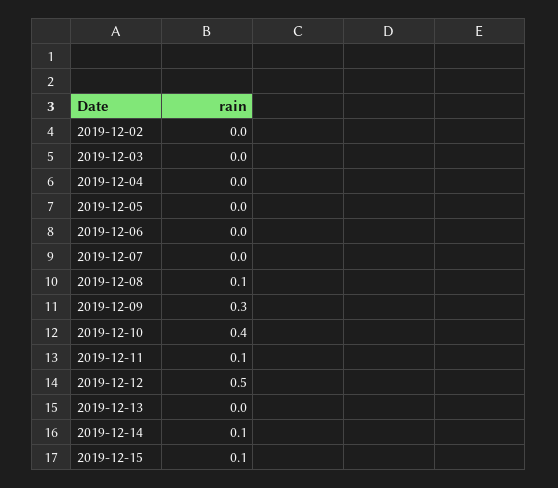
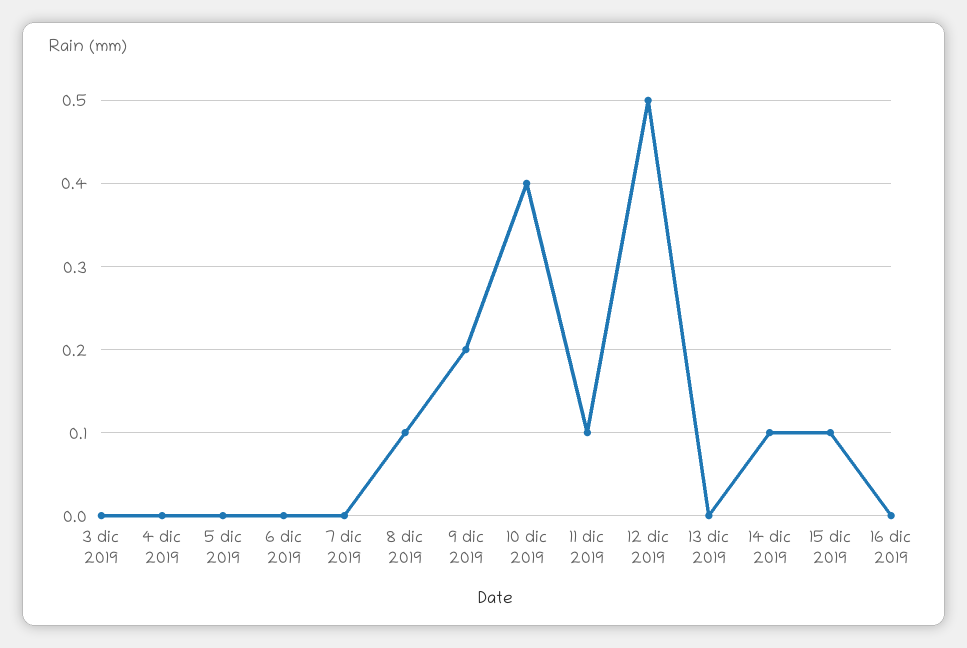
2019-12-02: 0 -> none
2019-12-09: 0.3 -> 0.2
16 dic 2019: none -> 0

